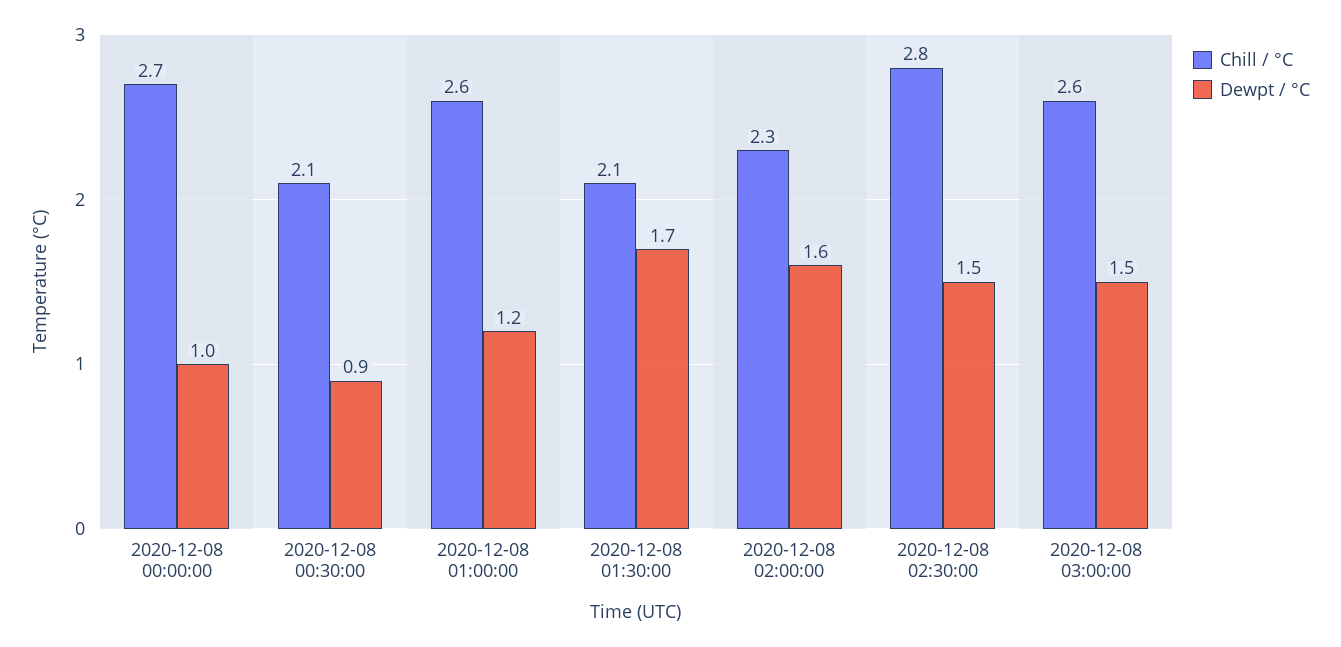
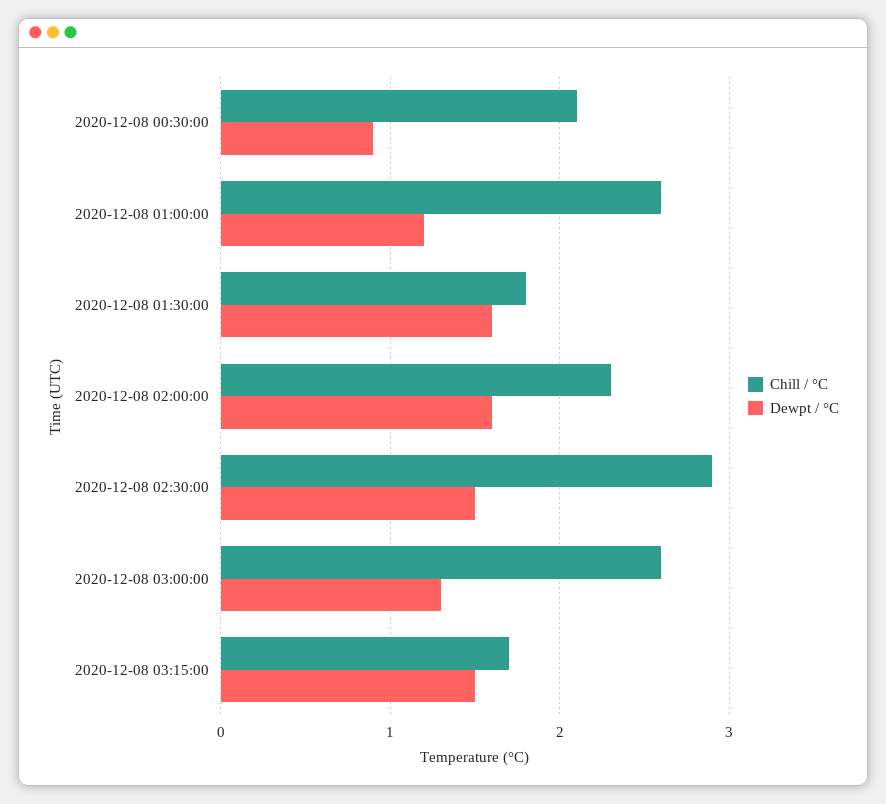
Chill / °C, 2020-12-08 00:00:00: 2.7 -> none
Dewpt / °C, 2020-12-08 00:00:00: 1 -> none
Chill / °C, 2020-12-08 01:30:00: 2.1 -> 1.8
Dewpt / °C, 2020-12-08 01:30:00: 1.7 -> 1.6
Chill / °C, 2020-12-08 02:30:00: 2.8 -> 2.9
Dewpt / °C, 2020-12-08 03:00:00: 1.5 -> 1.3
Chill / °C, 2020-12-08 03:15:00: none -> 1.7
Dewpt / °C, 2020-12-08 03:15:00: none -> 1.5

